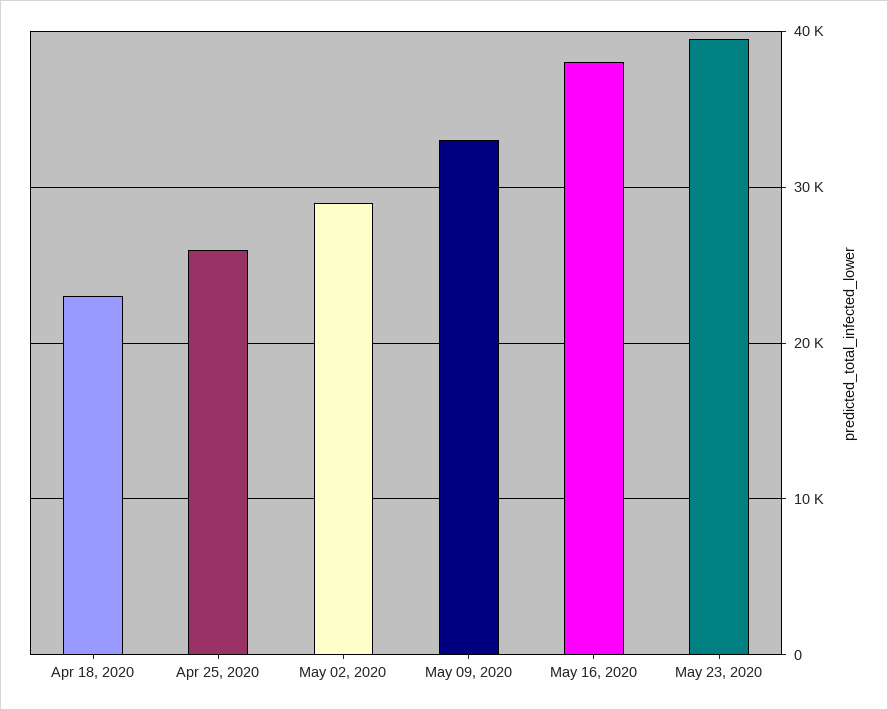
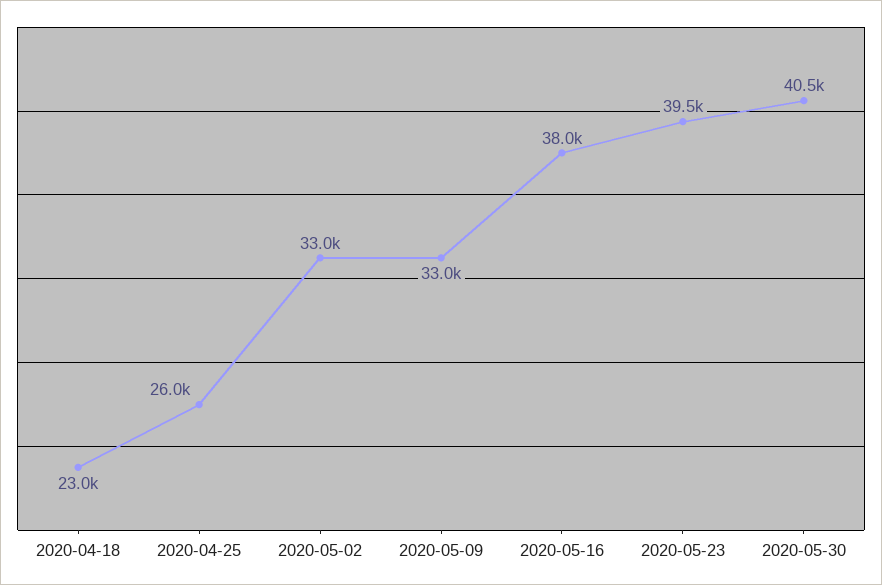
May 02, 2020: 29000 -> 33000
2020-05-30: none -> 40500

